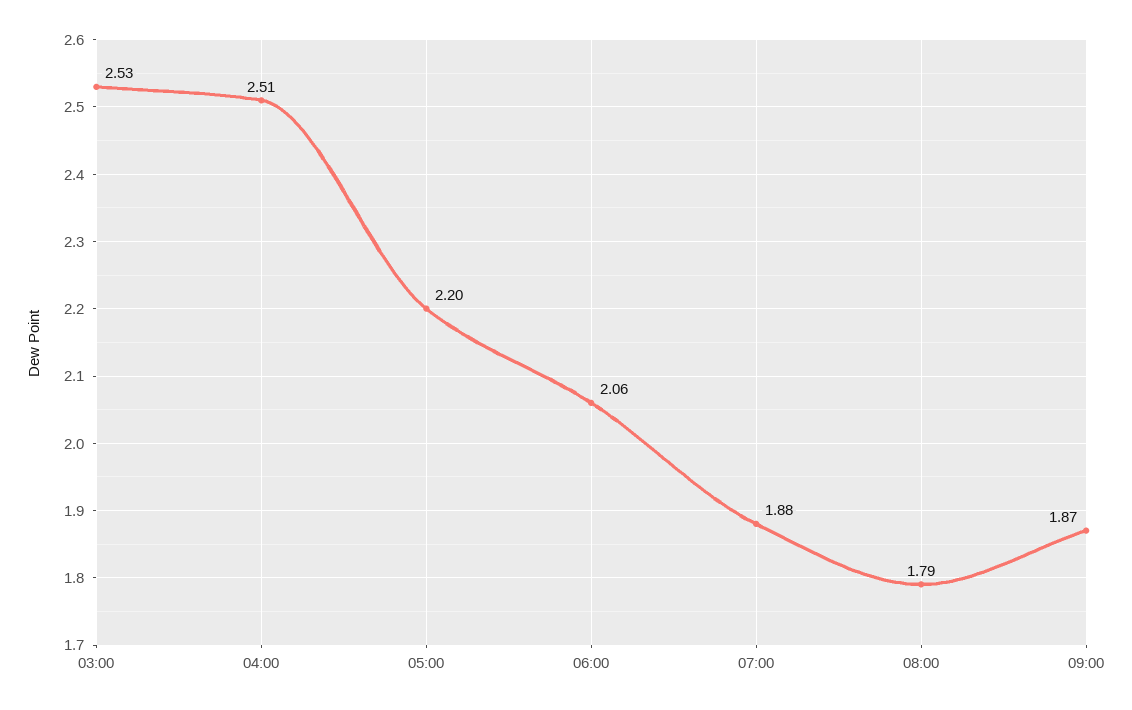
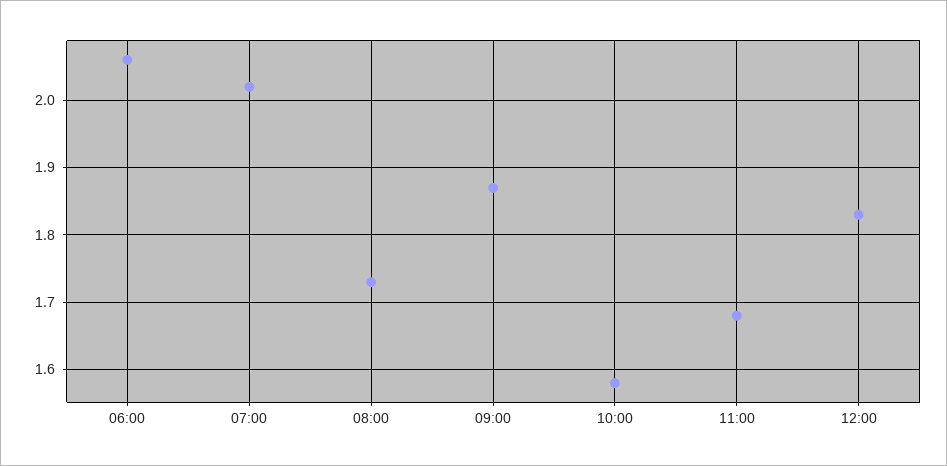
03:00: 2.53 -> none
04:00: 2.51 -> none
05:00: 2.2 -> none
07:00: 1.88 -> 2.02
08:00: 1.79 -> 1.73
10:00: none -> 1.58
11:00: none -> 1.68
12:00: none -> 1.83

